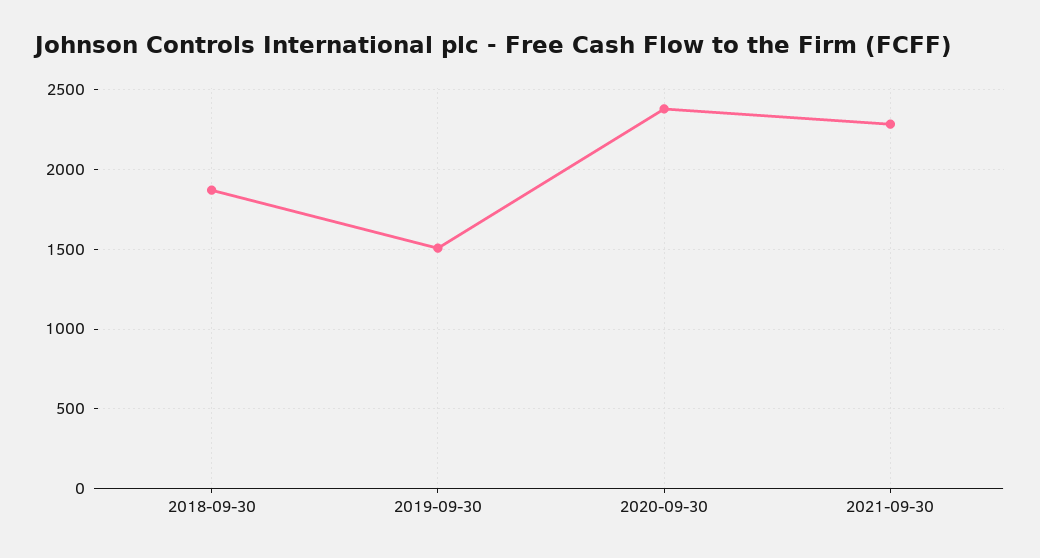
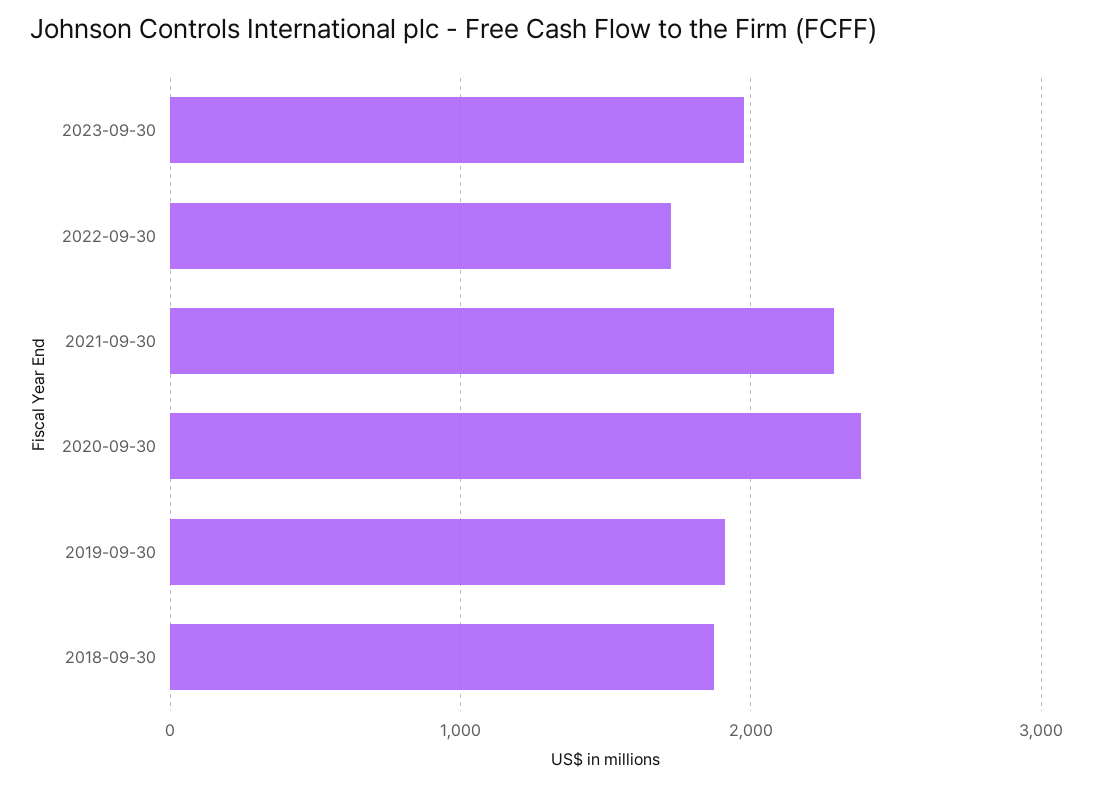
2019-09-30: 1500 -> 1900
2023-09-30: none -> 2000
2022-09-30: none -> 1700

